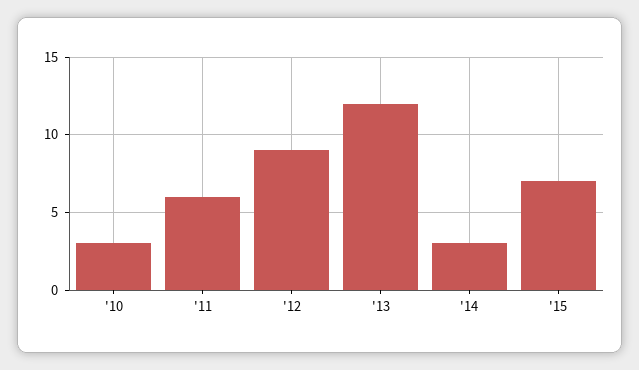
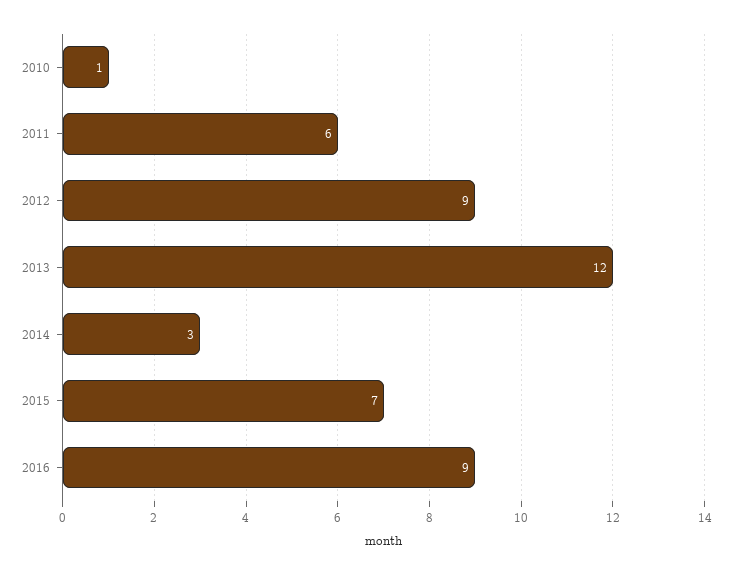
'10: 3 -> 1
2016: none -> 9

